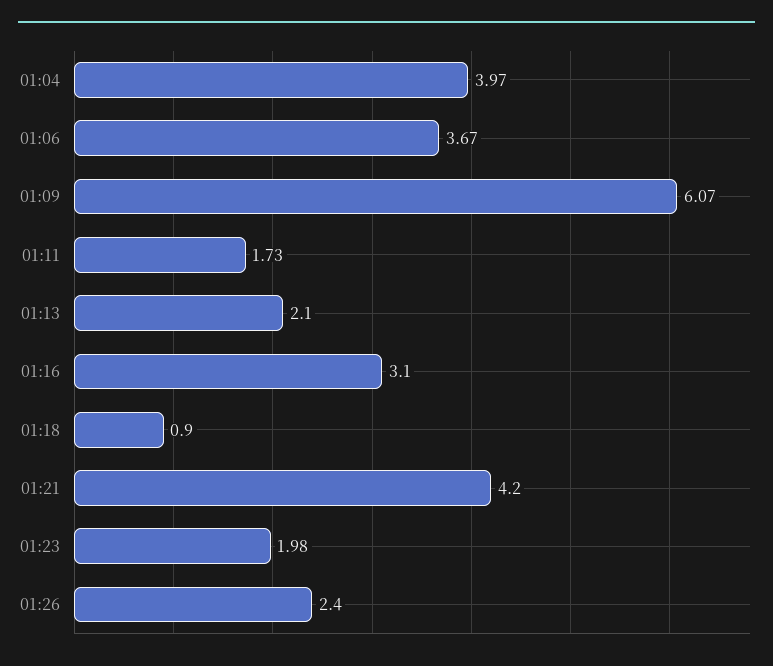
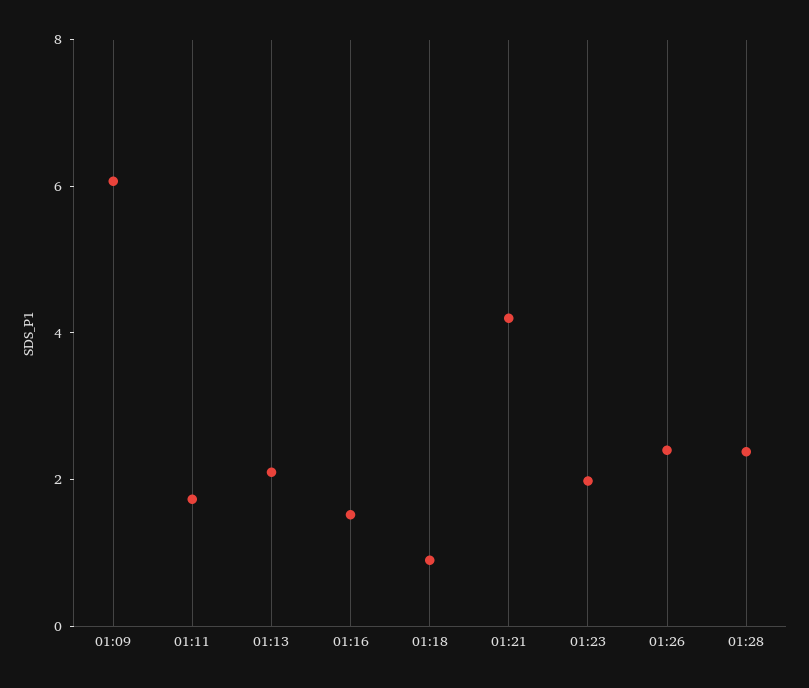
01:04: 3.97 -> none
01:06: 3.67 -> none
01:16: 3.1 -> 1.5
01:28: none -> 2.5

